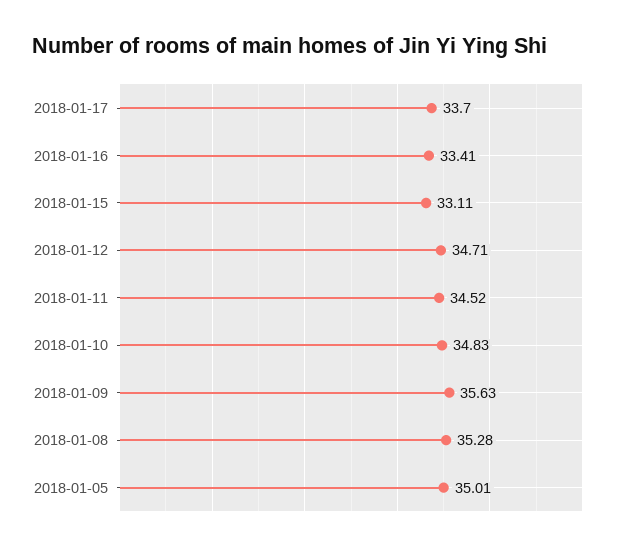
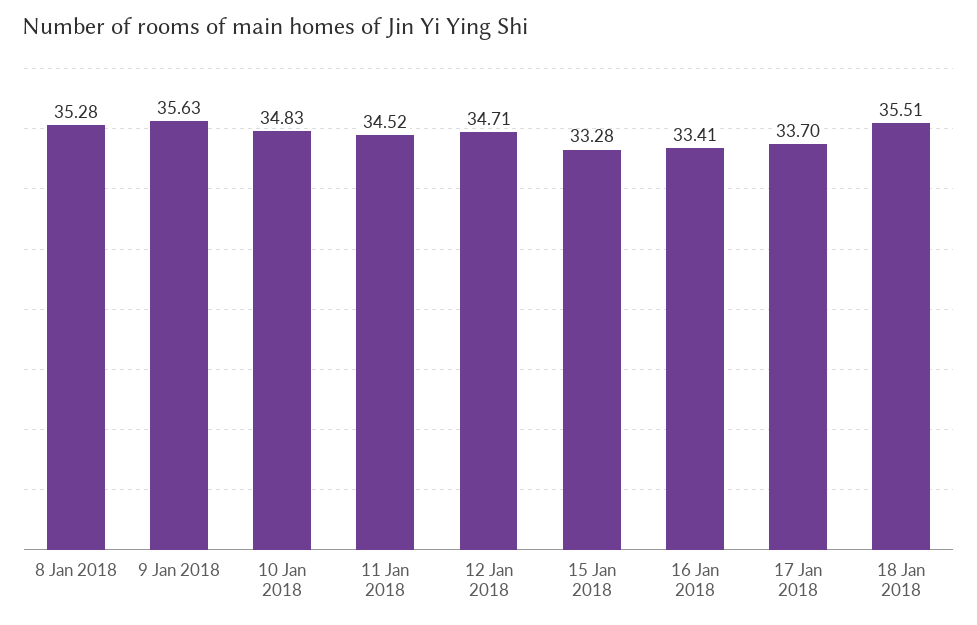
2018-01-15: 33.11 -> 33.28
2018-01-05: 35.01 -> none
18 Jan 2018: none -> 35.51

